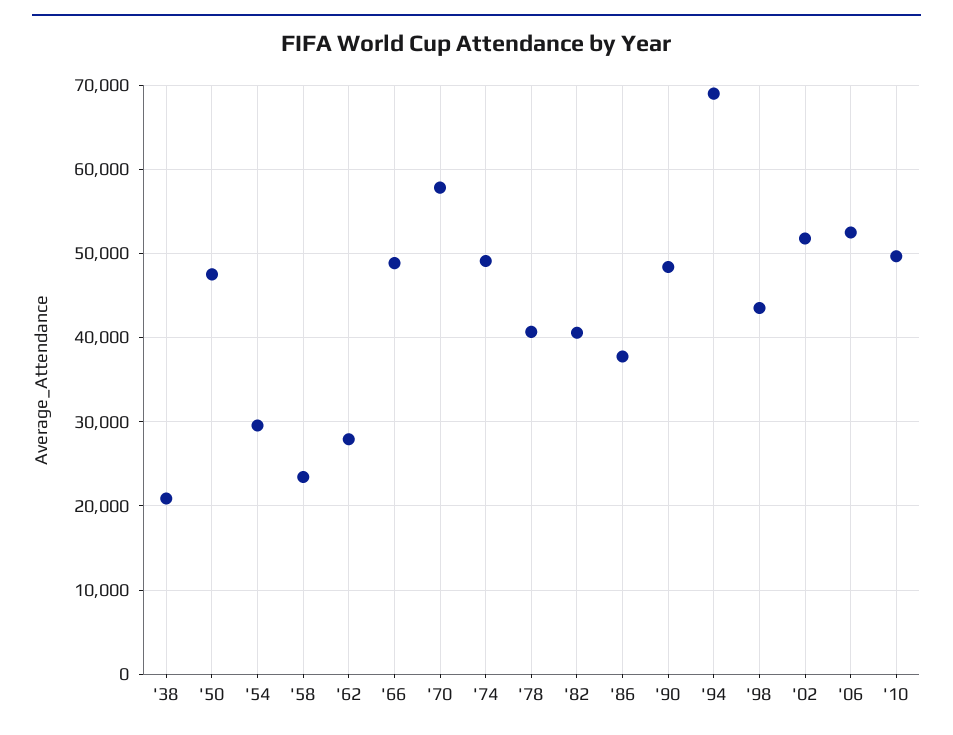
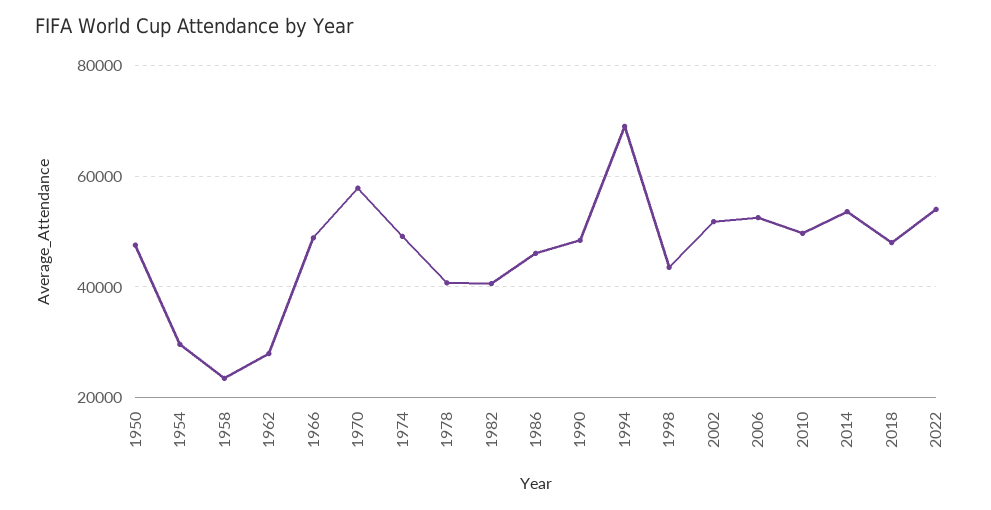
'38: 21000 -> none
'86: 38000 -> 46000
2014: none -> 54000
2018: none -> 48000
2022: none -> 54000

